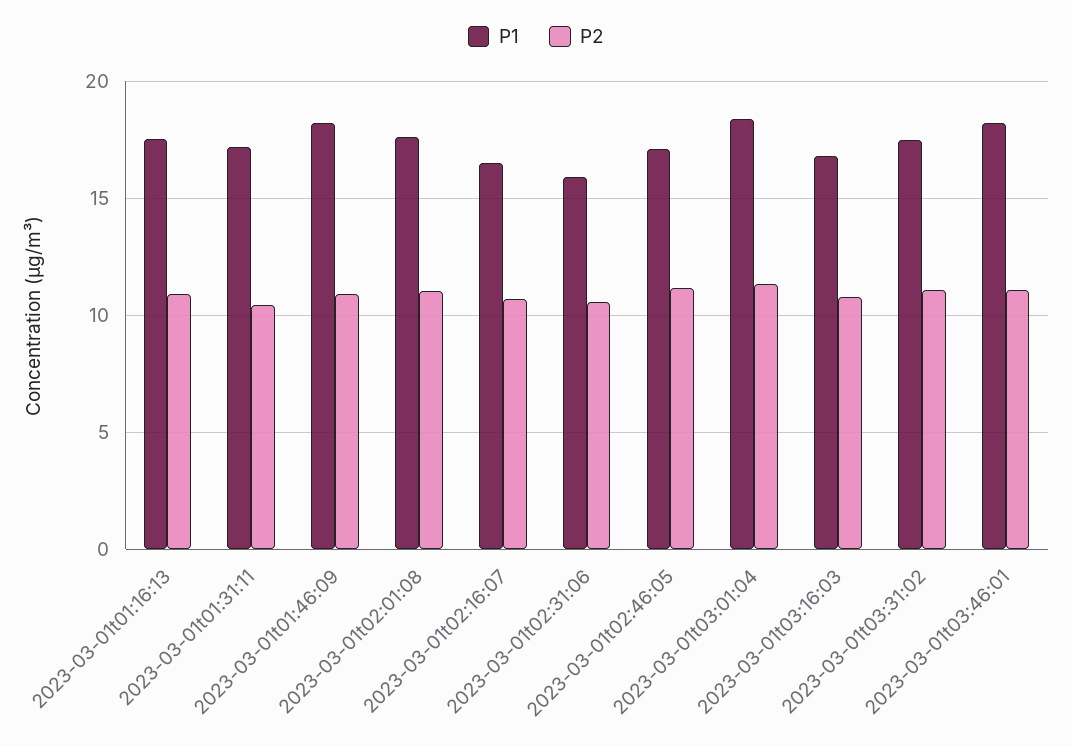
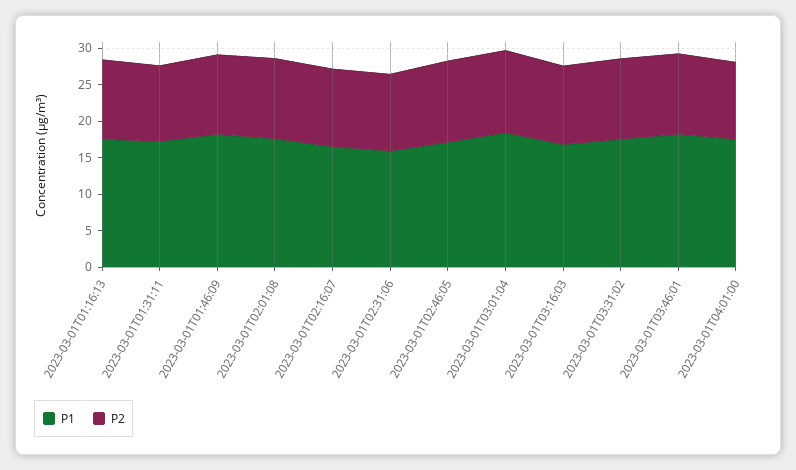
P1, 2023-03-01T04:01:00: none -> 17.5
P2, 2023-03-01T04:01:00: none -> 10

